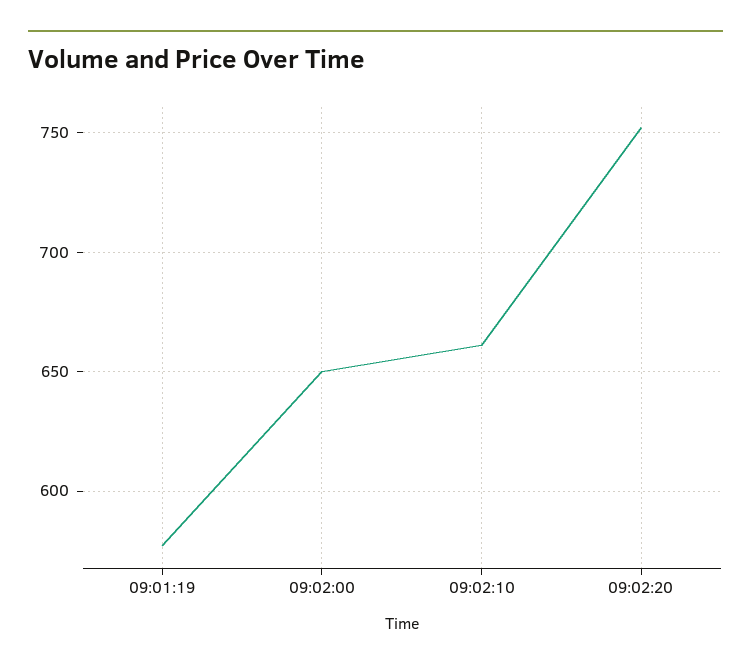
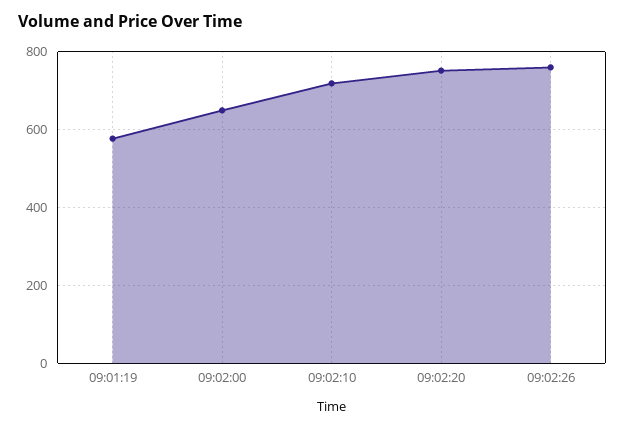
09:02:10: 660 -> 720
09:02:26: none -> 760

